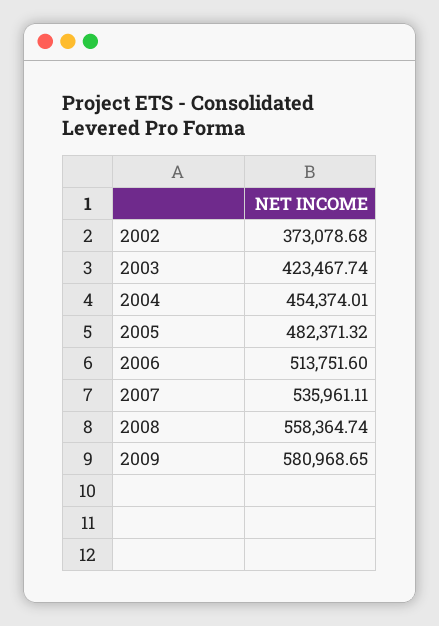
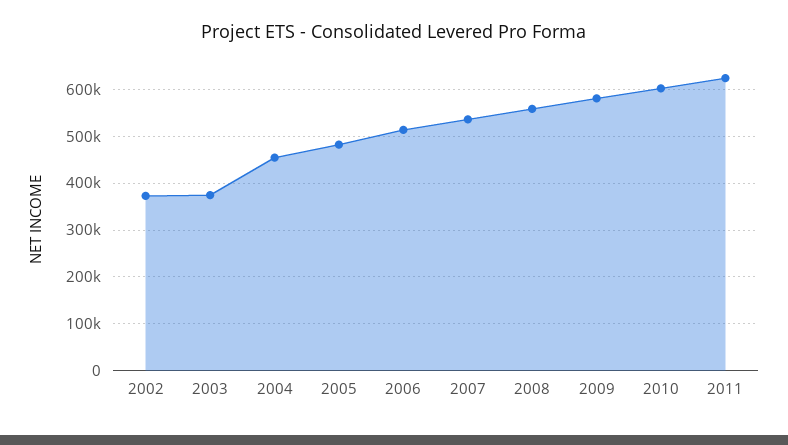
2003: 423467.74 -> 380000
2010: none -> 600000
2011: none -> 620000

